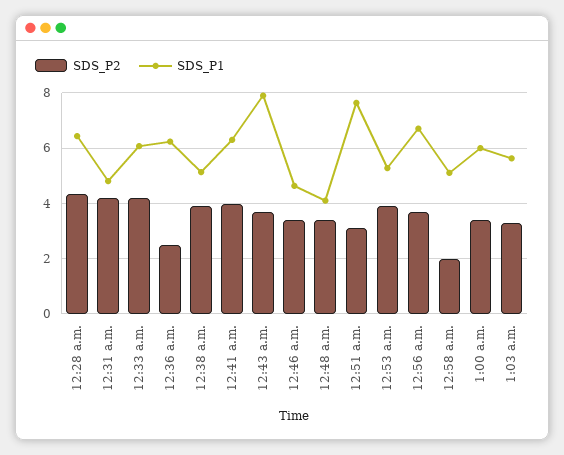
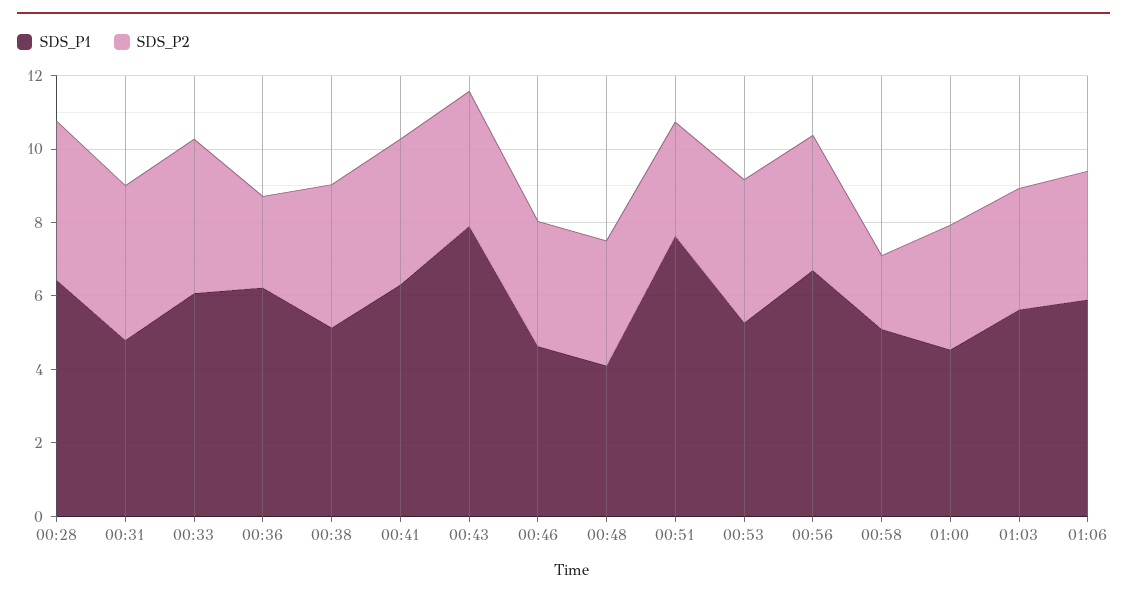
SDS_P1, 1:00 a.m.: 6 -> 4.5
SDS_P1, 01:06: none -> 6
SDS_P2, 01:06: none -> 3.5

